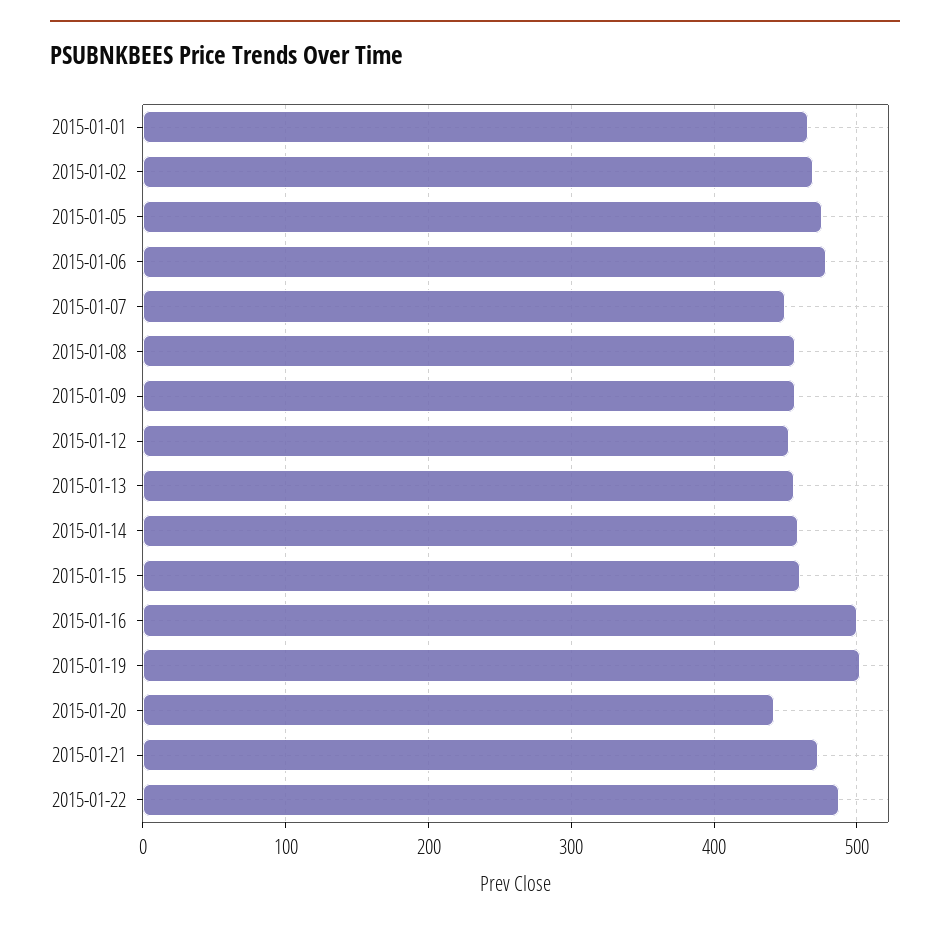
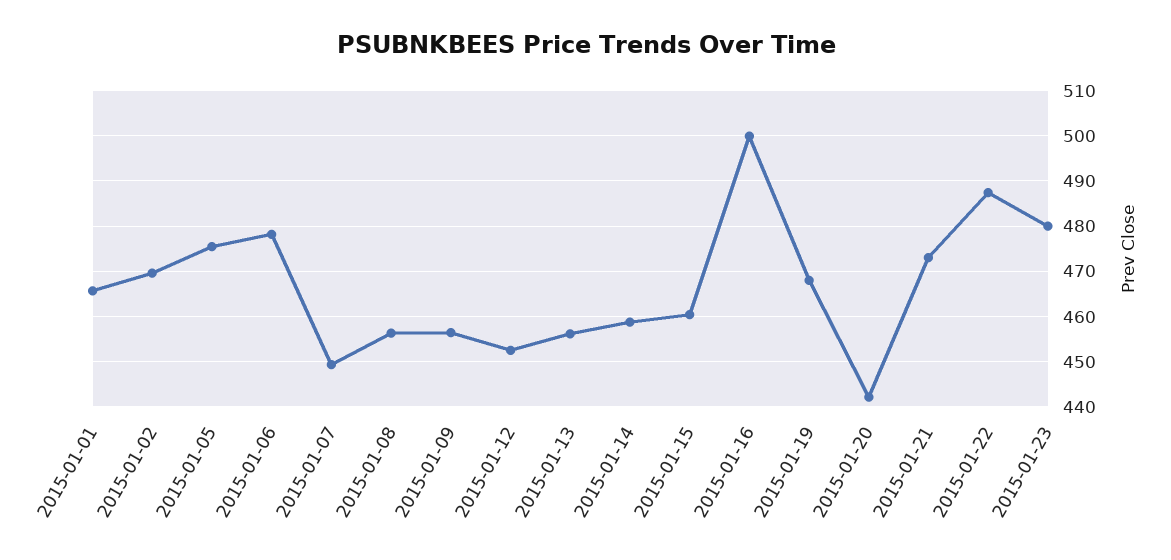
2015-01-19: 500 -> 468
2015-01-23: none -> 480

